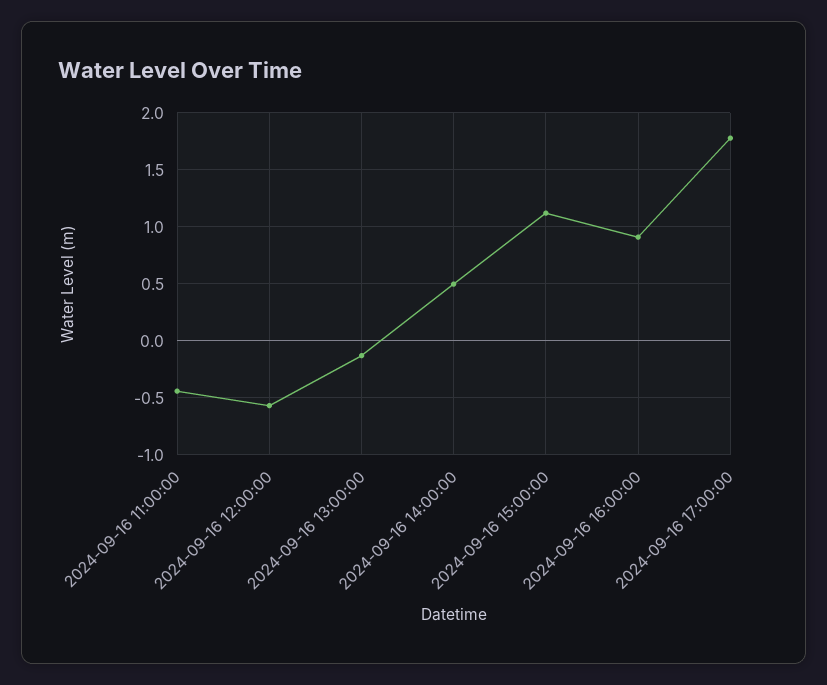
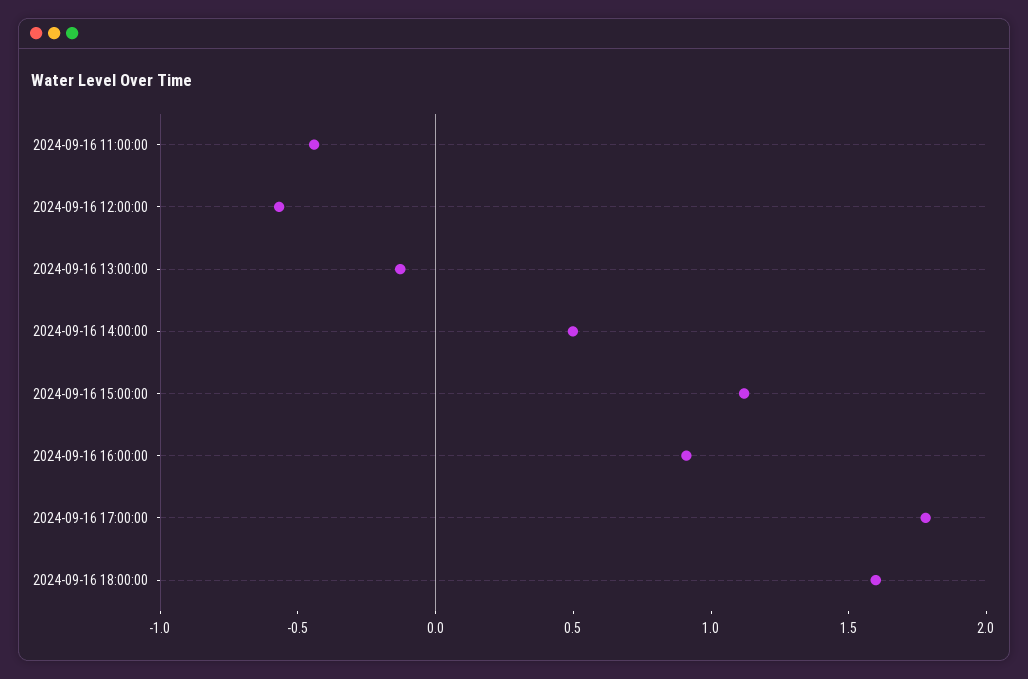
2024-09-16 18:00:00: none -> 1.6

